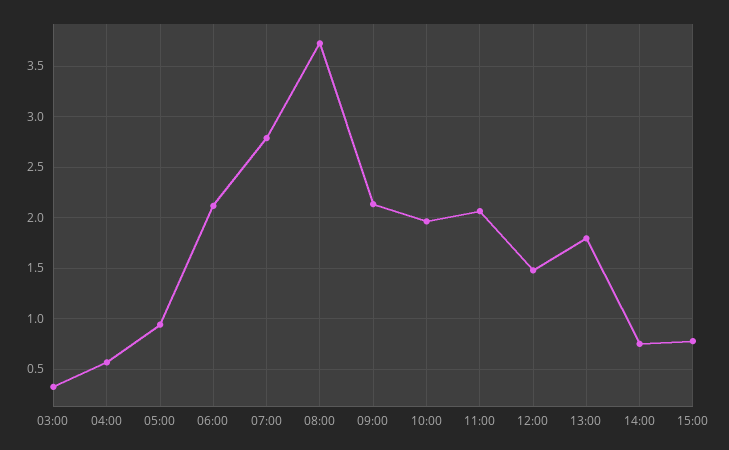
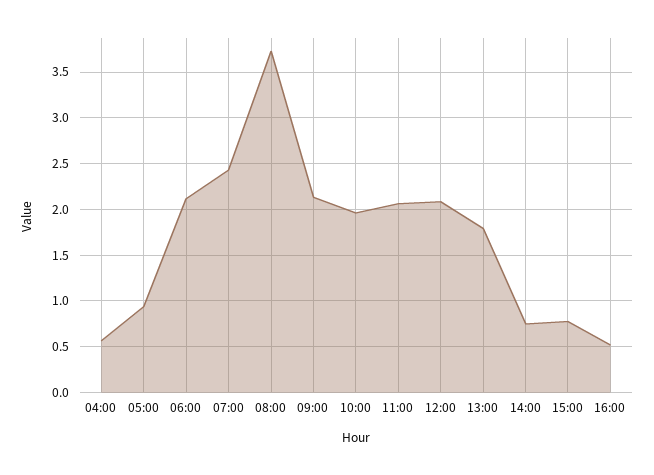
03:00: 0.3 -> none
07:00: 2.8 -> 2.4
12:00: 1.5 -> 2.1
16:00: none -> 0.5

